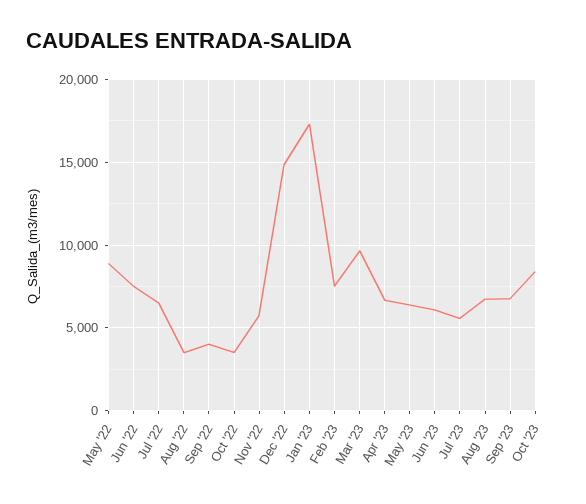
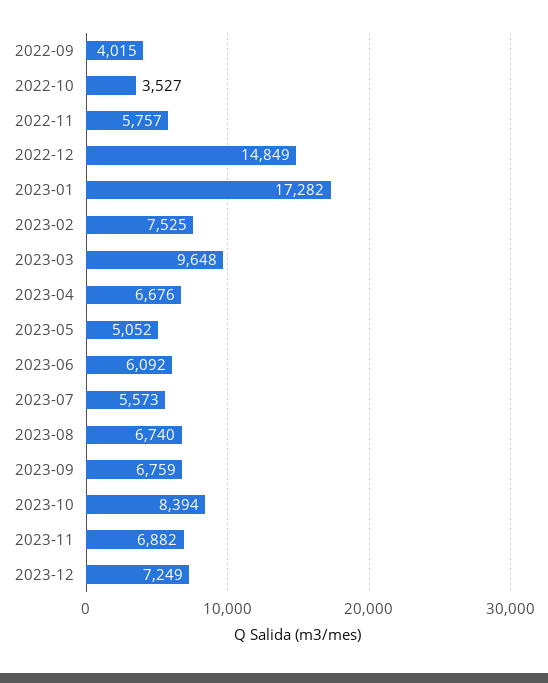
May '22: 9000 -> none
Jun '22: 7500 -> none
Jul '22: 6500 -> none
Aug '22: 3500 -> none
May '23: 6500 -> 5052
2023-11: none -> 6882
2023-12: none -> 7249

